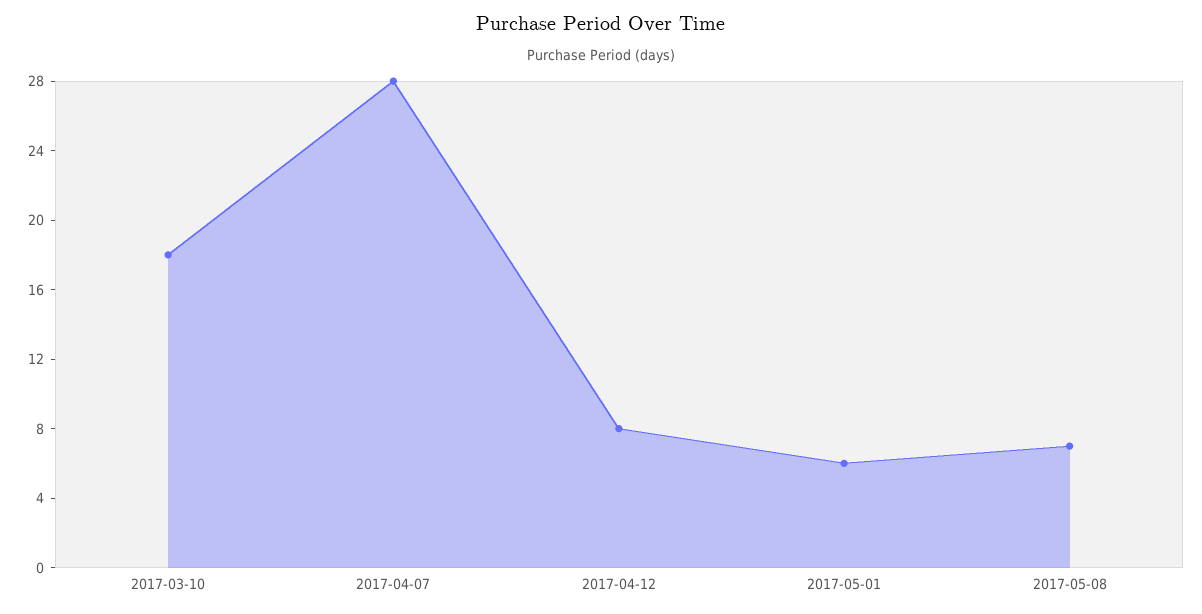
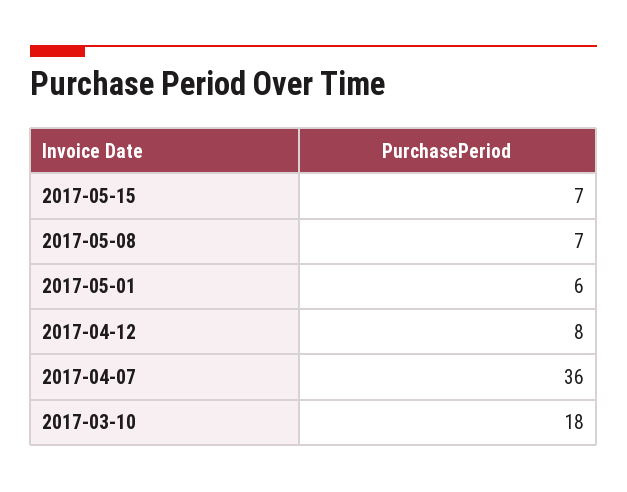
2017-04-07: 28 -> 36
2017-05-15: none -> 7

